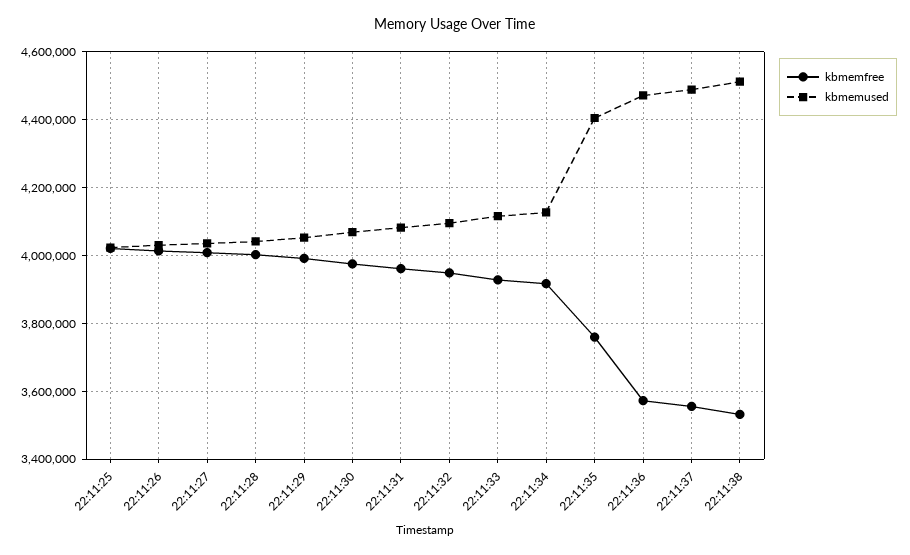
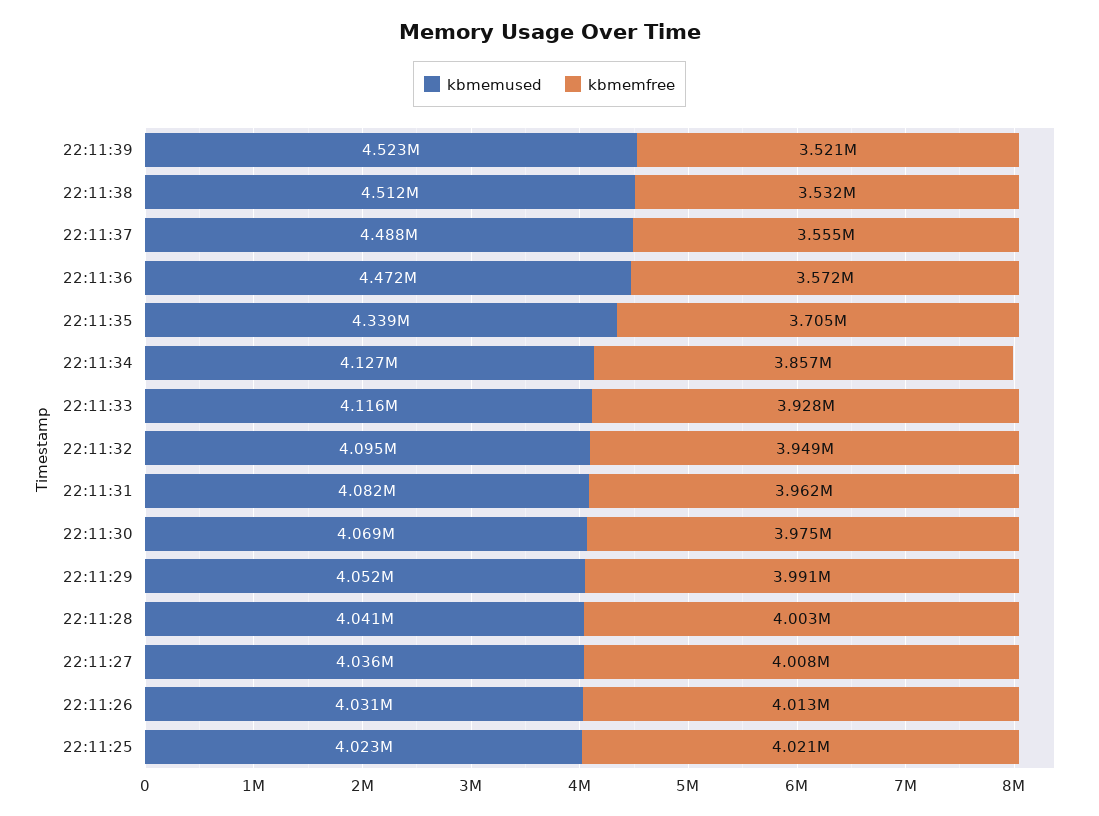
kbmemfree, 22:11:34: 3920000 -> 3857000
kbmemfree, 22:11:35: 3760000 -> 3705000
kbmemused, 22:11:35: 4400000 -> 4339000
kbmemused, 22:11:39: none -> 4523000
kbmemfree, 22:11:39: none -> 3521000

